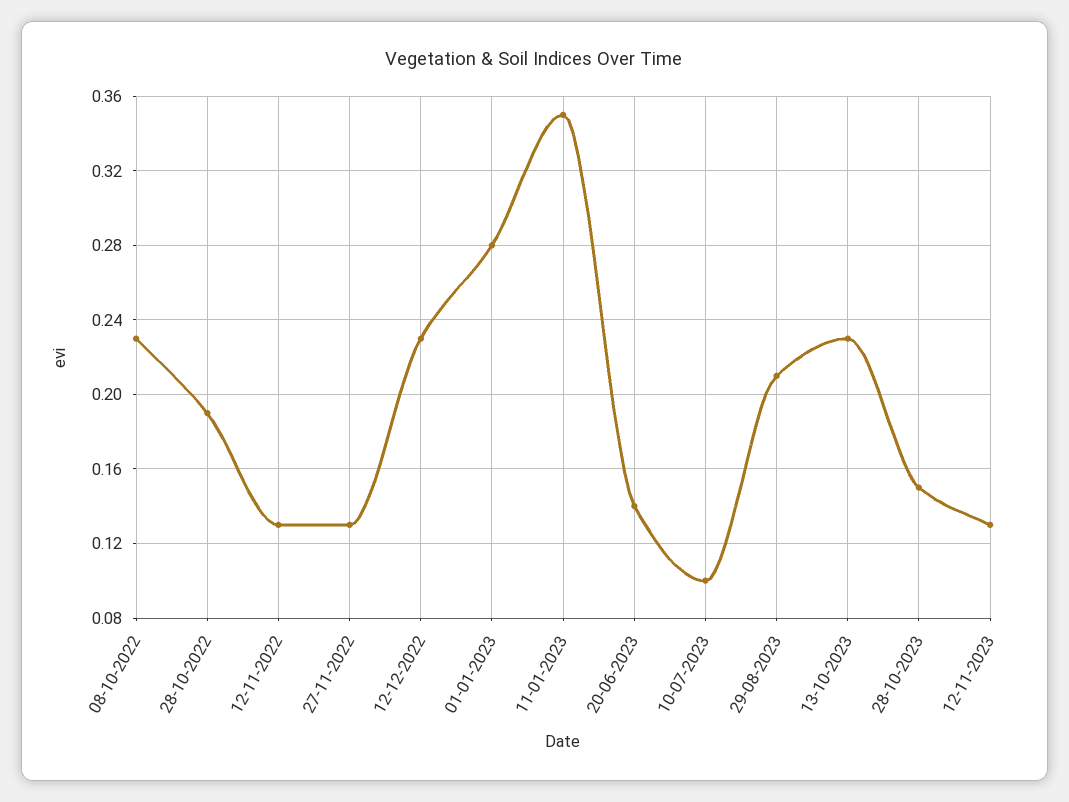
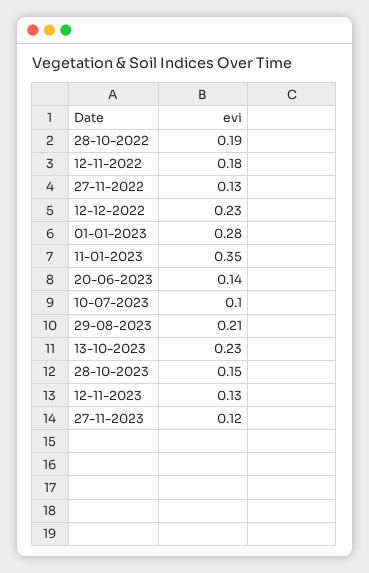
08-10-2022: 0.23 -> none
12-11-2022: 0.13 -> 0.18
27-11-2023: none -> 0.12

